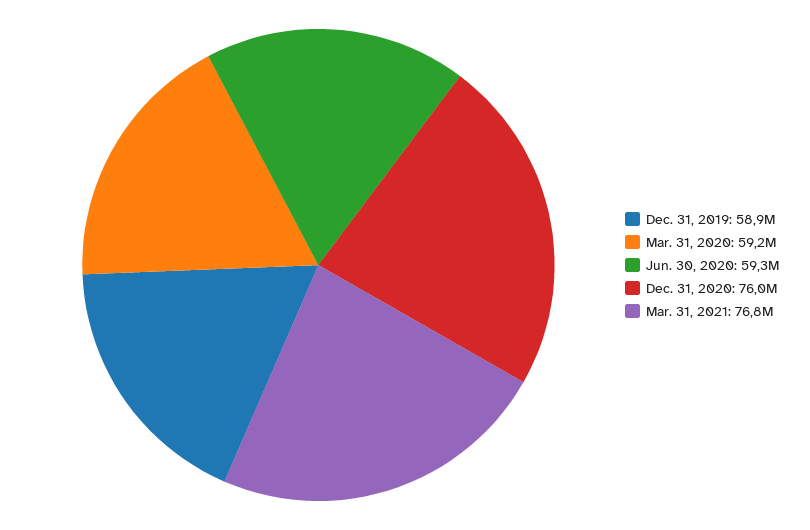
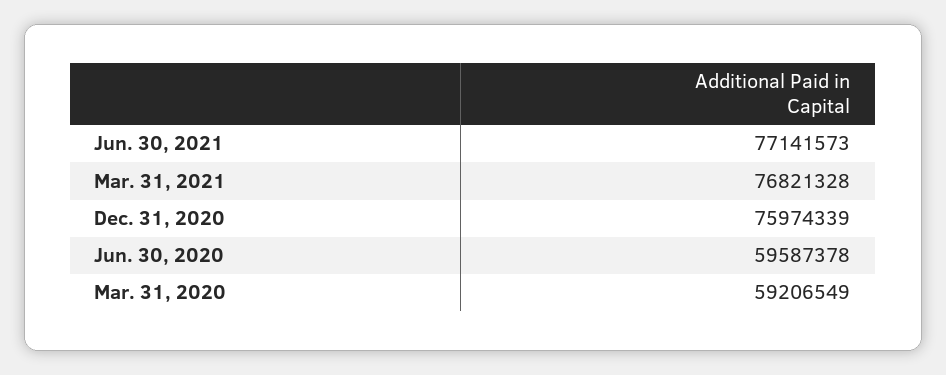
Dec. 31, 2019: 58900000 -> none
Jun. 30, 2020: 59300000 -> 59587378
Jun. 30, 2021: none -> 77141573

